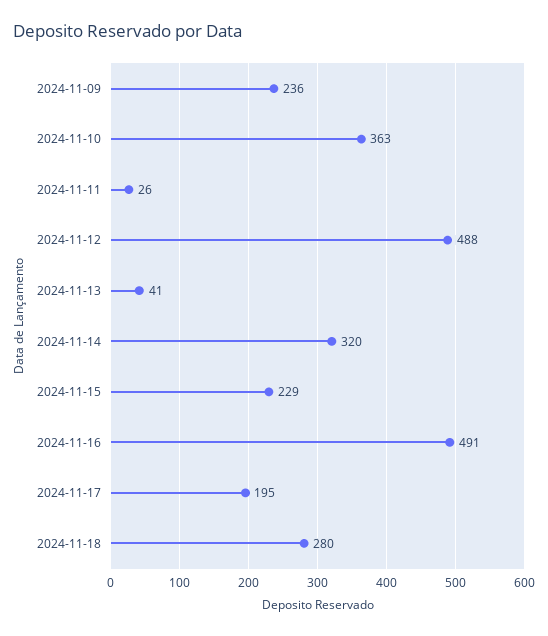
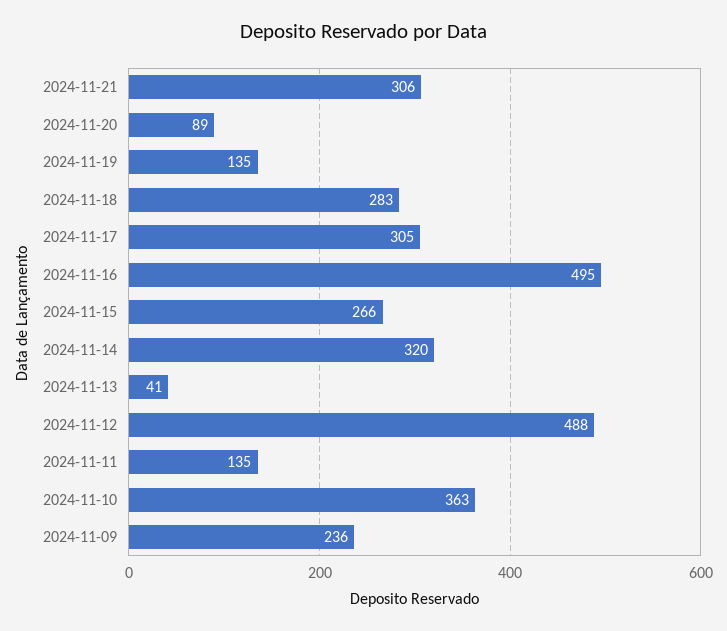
2024-11-11: 26 -> 135
2024-11-15: 229 -> 266
2024-11-16: 491 -> 495
2024-11-17: 195 -> 305
2024-11-18: 280 -> 283
2024-11-21: none -> 306
2024-11-20: none -> 89
2024-11-19: none -> 135

